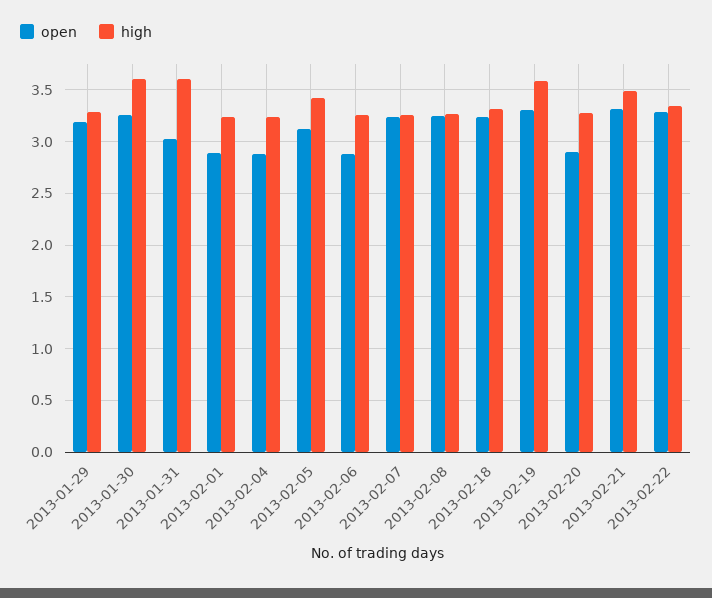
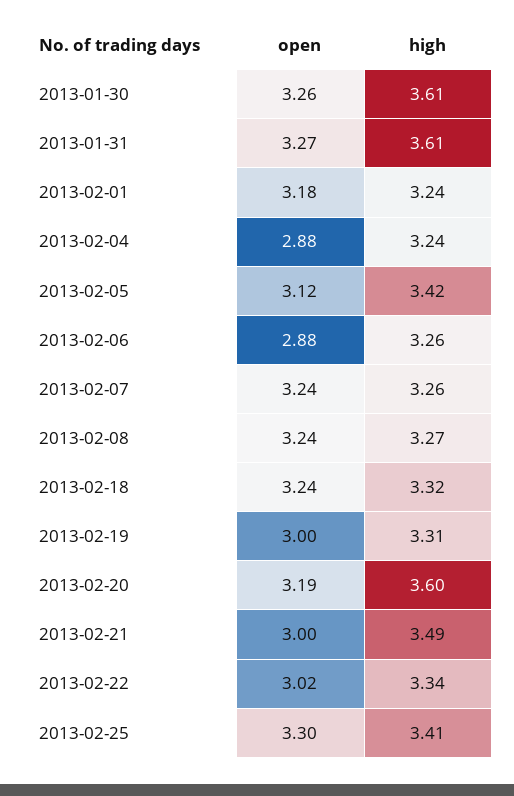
open, 2013-01-29: 3.2 -> none
high, 2013-01-29: 3.3 -> none
open, 2013-01-31: 3 -> 3.27
open, 2013-02-01: 2.9 -> 3.18
open, 2013-02-19: 3.3 -> 3
high, 2013-02-19: 3.6 -> 3.31
open, 2013-02-20: 2.9 -> 3.19
high, 2013-02-20: 3.3 -> 3.6
open, 2013-02-21: 3.3 -> 3
open, 2013-02-22: 3.3 -> 3.02
open, 2013-02-25: none -> 3.3
high, 2013-02-25: none -> 3.41

